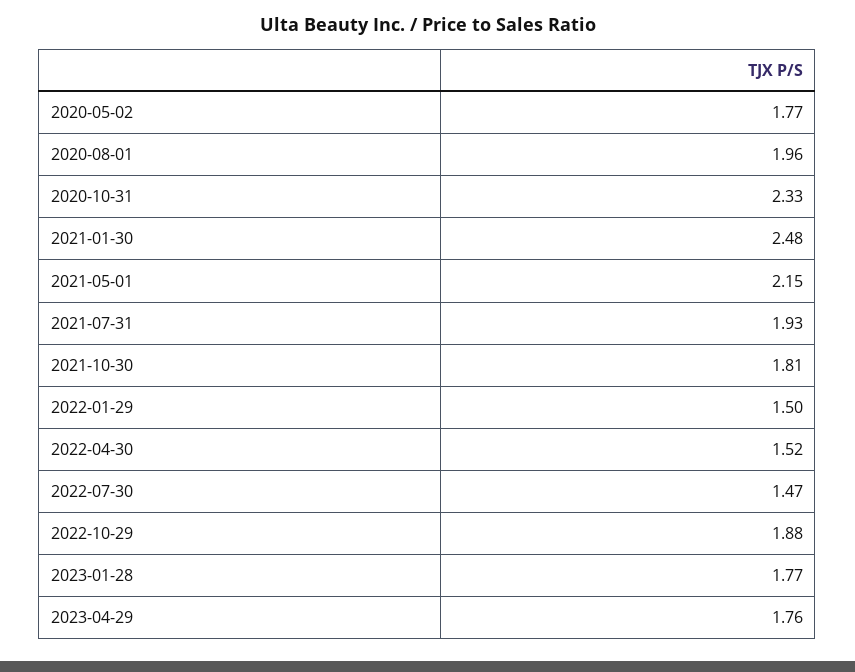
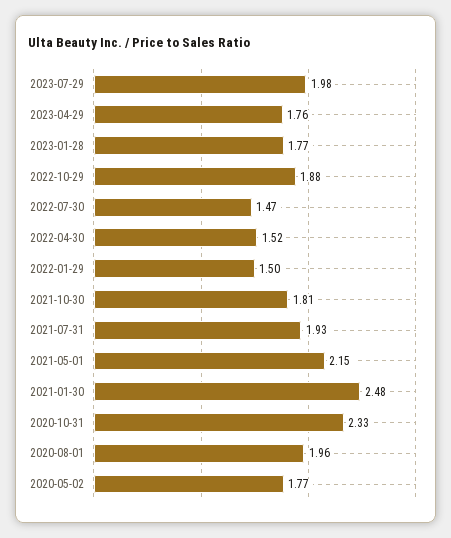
2023-07-29: none -> 1.98

